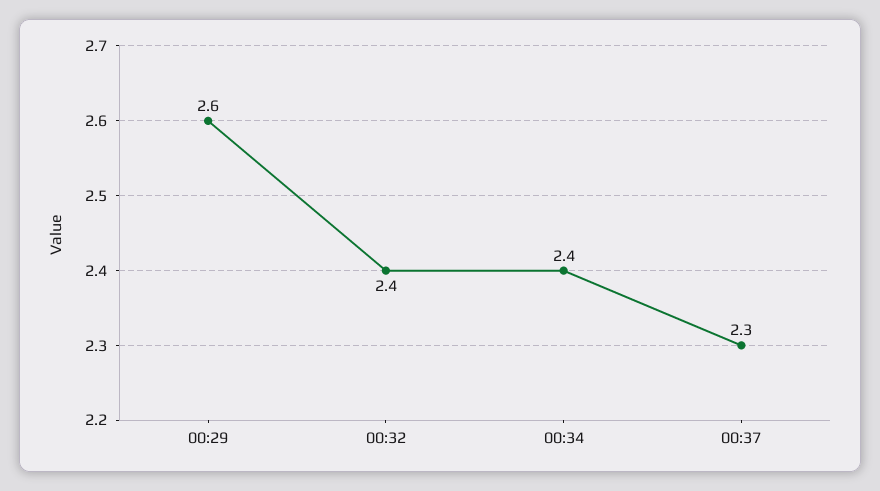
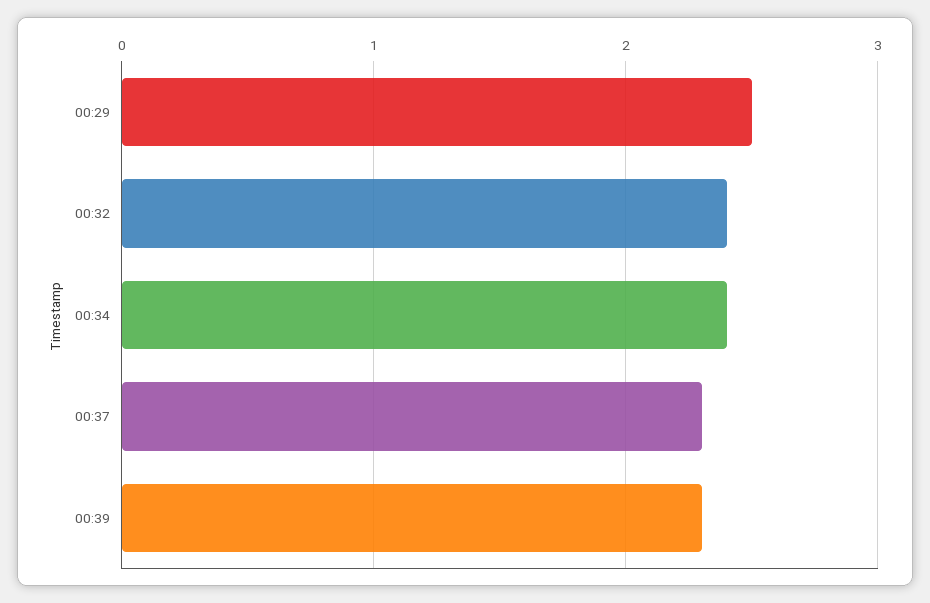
00:29: 2.6 -> 2.5
00:39: none -> 2.3

